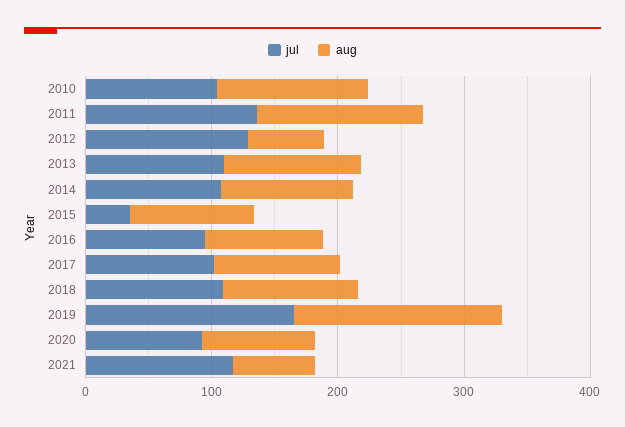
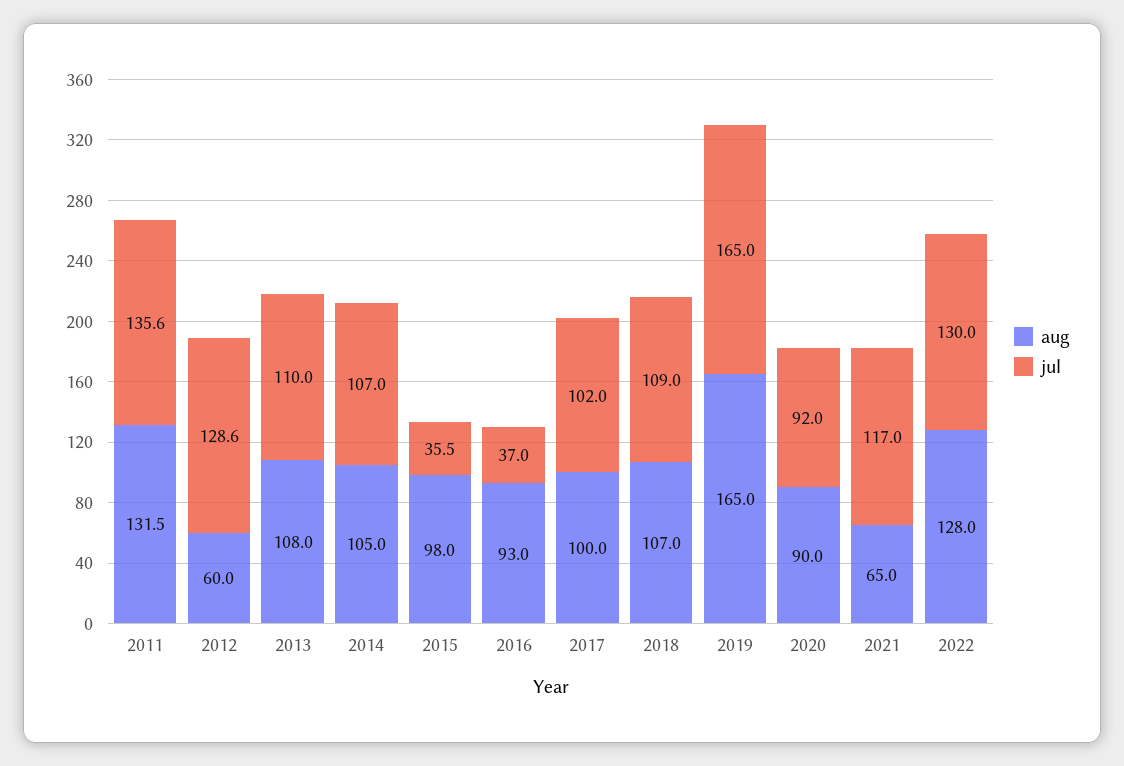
jul, 2010: 100 -> none
aug, 2010: 120 -> none
jul, 2016: 100 -> 37
aug, 2022: none -> 128
jul, 2022: none -> 130

